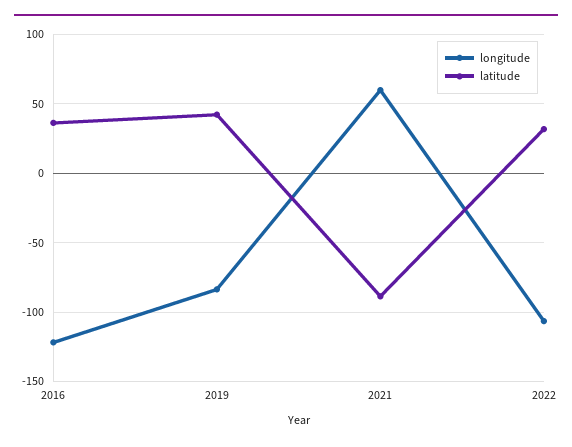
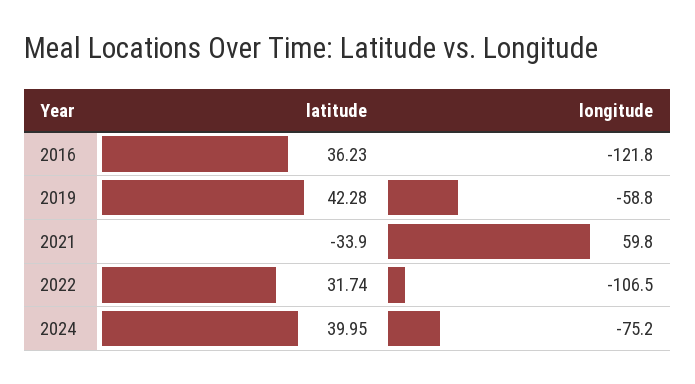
longitude, 2019: -85 -> -58.8
latitude, 2021: -90 -> -33.9
latitude, 2024: none -> 39.95
longitude, 2024: none -> -75.2

